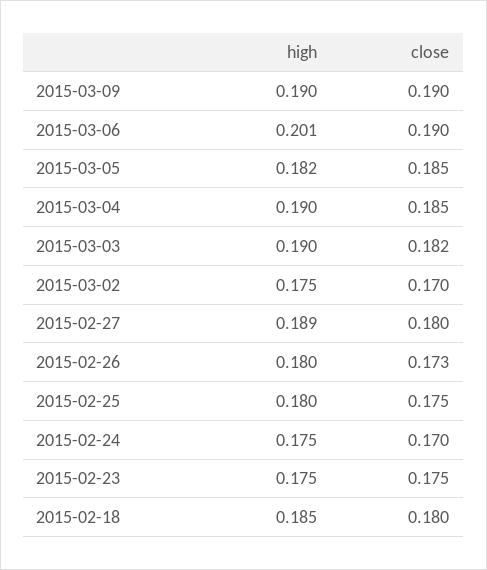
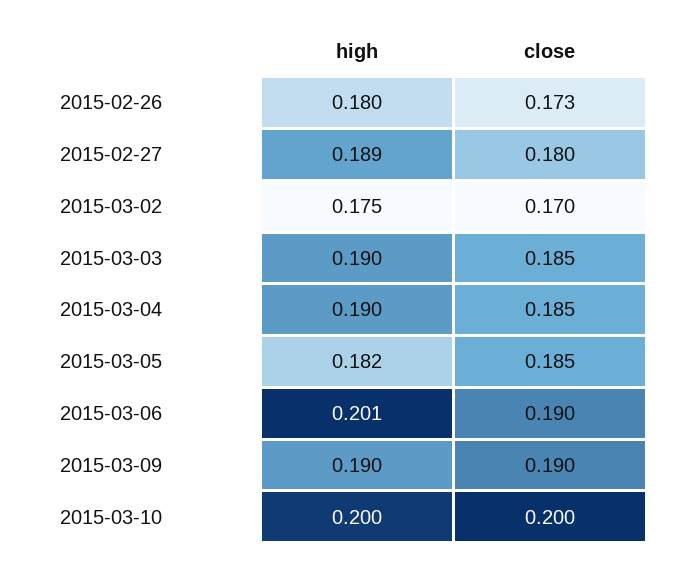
close, 2015-03-03: 0.182 -> 0.185
high, 2015-02-25: 0.18 -> none
close, 2015-02-25: 0.175 -> none
high, 2015-02-24: 0.175 -> none
close, 2015-02-24: 0.17 -> none
high, 2015-02-23: 0.175 -> none
close, 2015-02-23: 0.175 -> none
high, 2015-02-18: 0.185 -> none
close, 2015-02-18: 0.18 -> none
high, 2015-03-10: none -> 0.2
close, 2015-03-10: none -> 0.2

